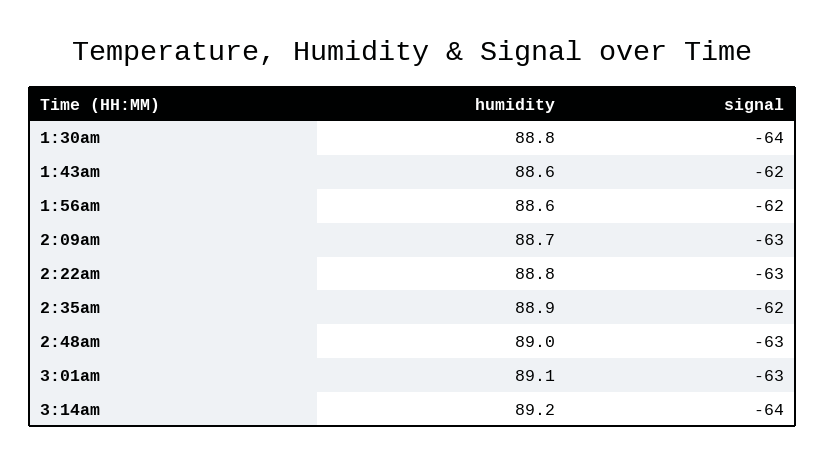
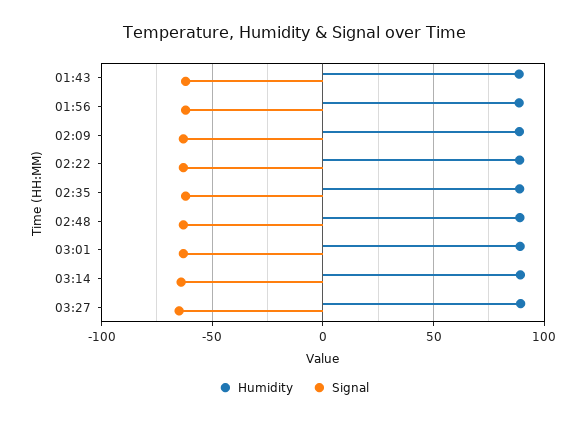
humidity, 1:30am: 88.8 -> none
signal, 1:30am: -64 -> none
humidity, 03:27: none -> 90
signal, 03:27: none -> -65

